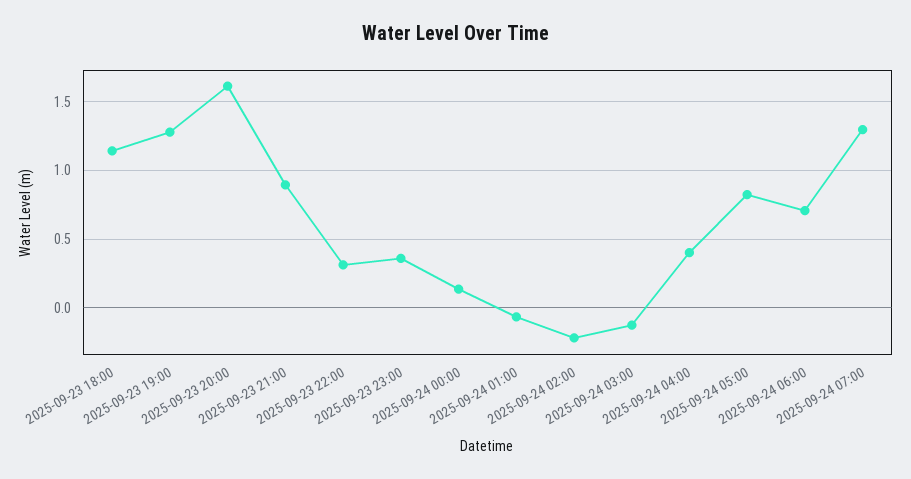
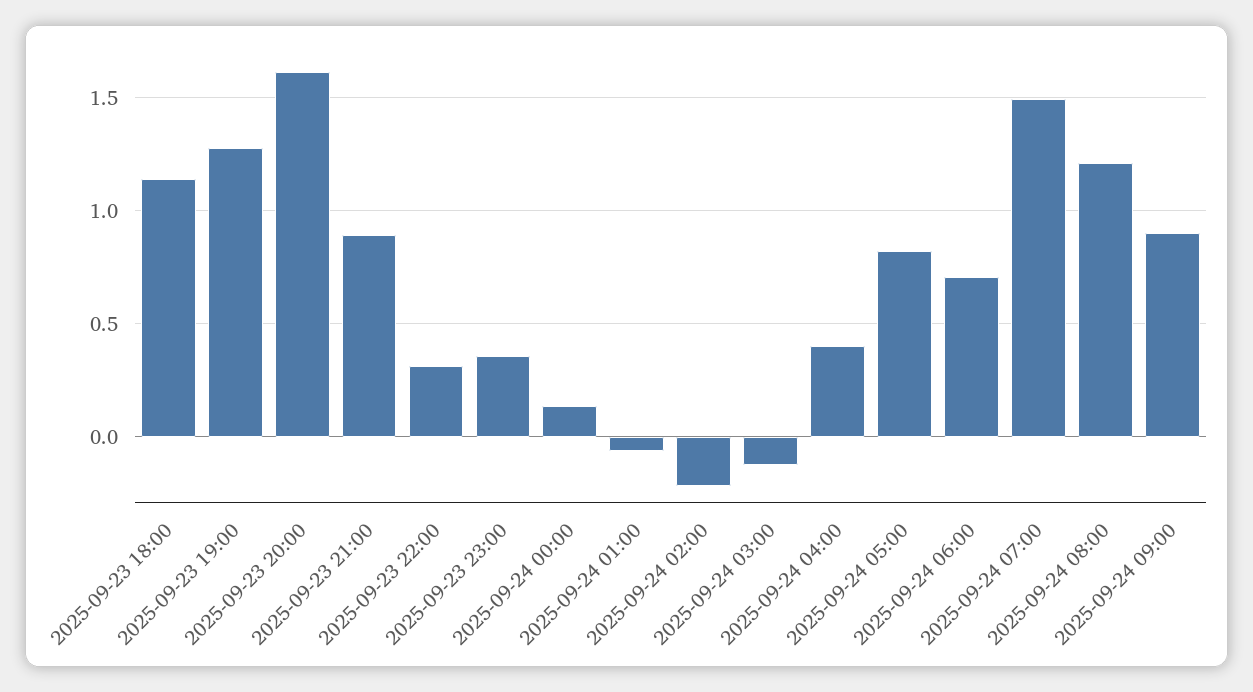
2025-09-24 07:00: 1.3 -> 1.5
2025-09-24 08:00: none -> 1.2
2025-09-24 09:00: none -> 0.9

